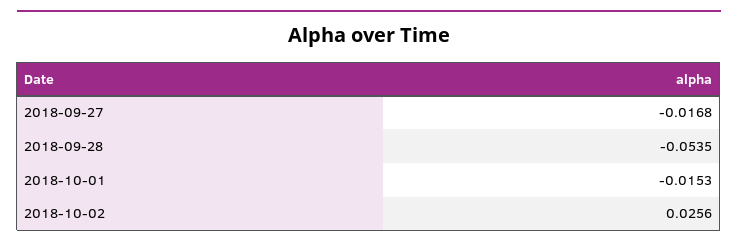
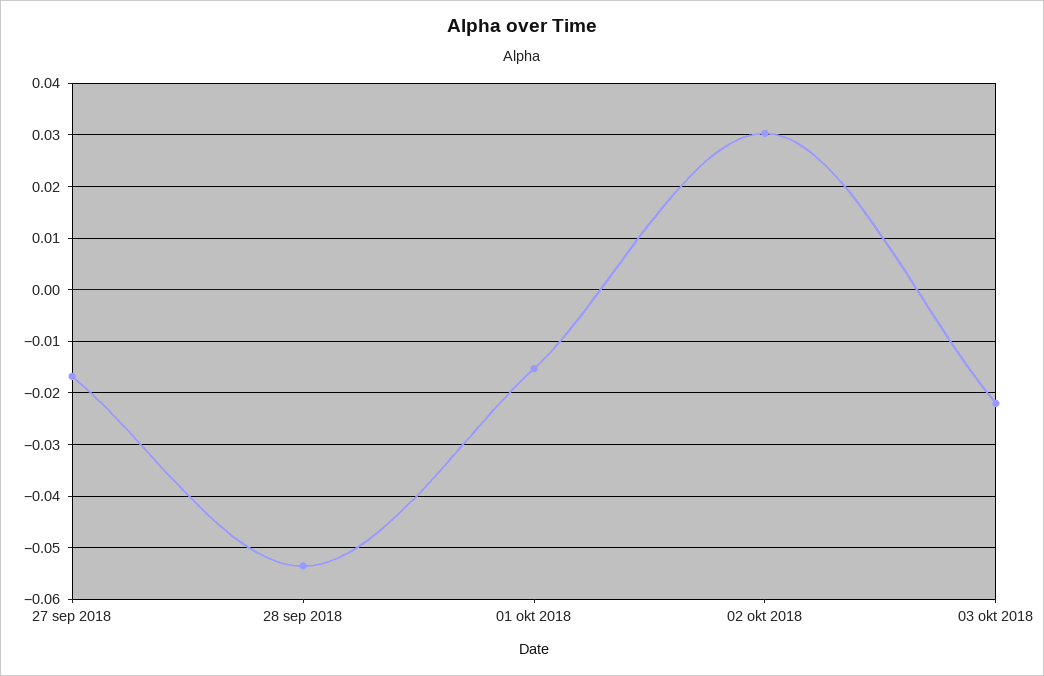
2018-10-02: 0.0256 -> 0.03
03 okt 2018: none -> -0.022

